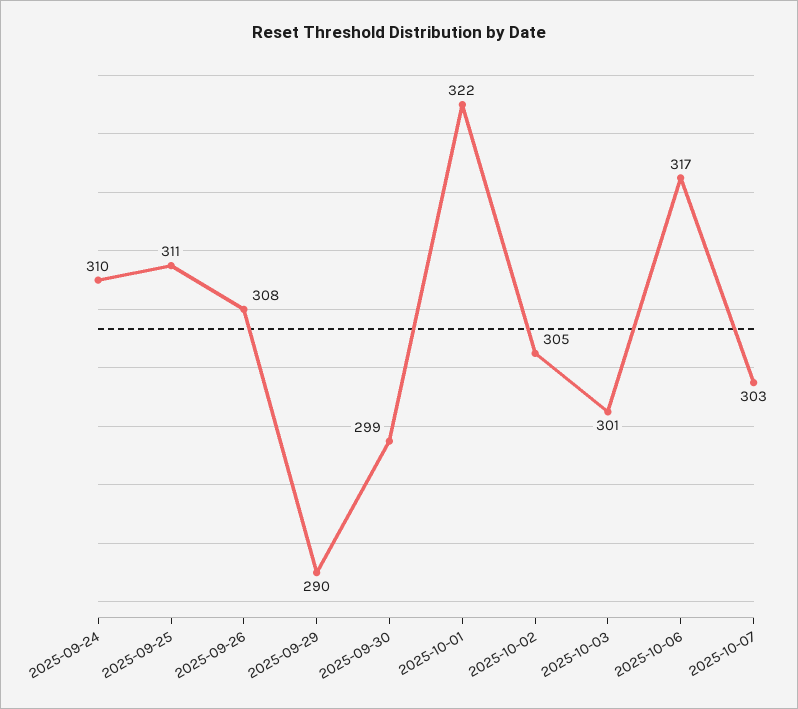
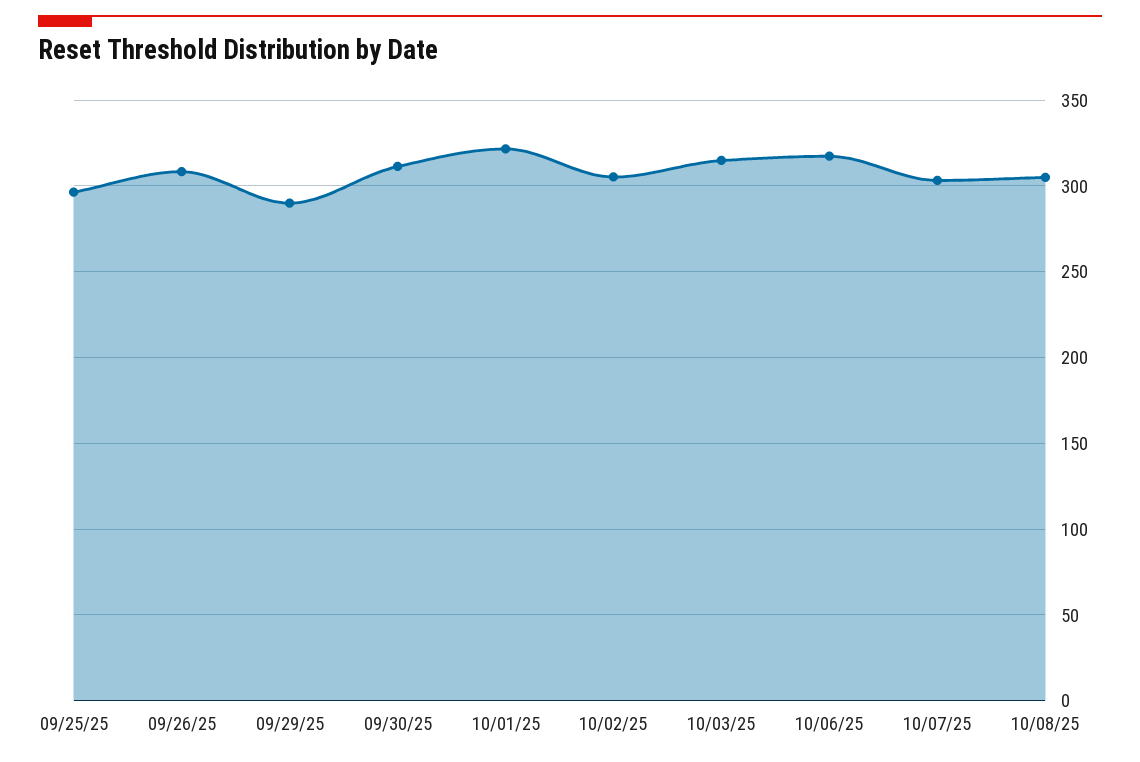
2025-09-24: 310 -> none
2025-09-25: 311 -> 295
2025-09-30: 299 -> 310
2025-10-03: 301 -> 315
10/08/25: none -> 305

